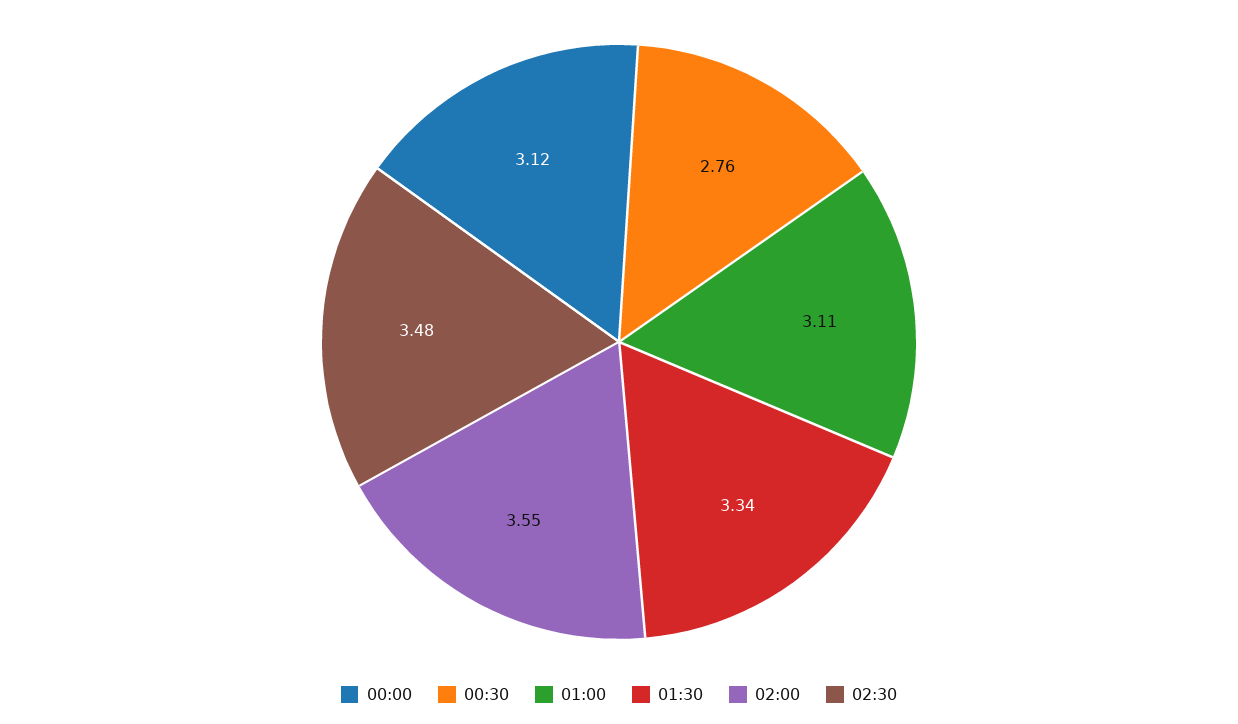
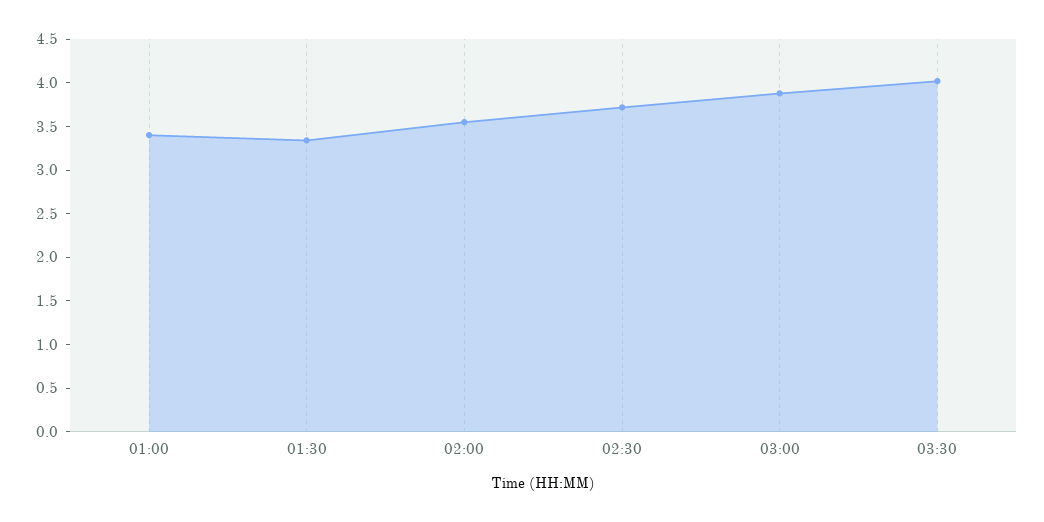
00:00: 3.12 -> none
00:30: 2.76 -> none
01:00: 3.11 -> 3.4
02:30: 3.48 -> 3.7
03:00: none -> 3.9
03:30: none -> 4

